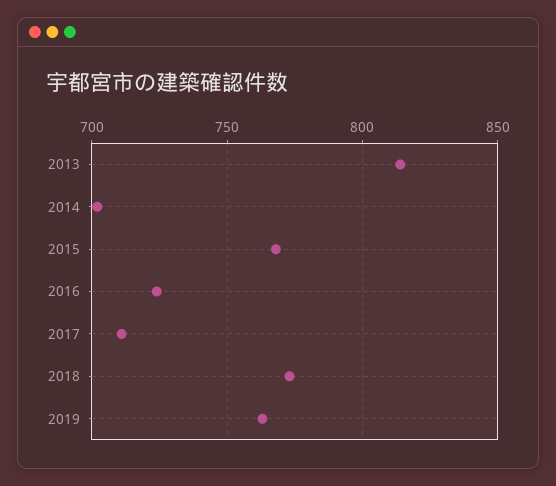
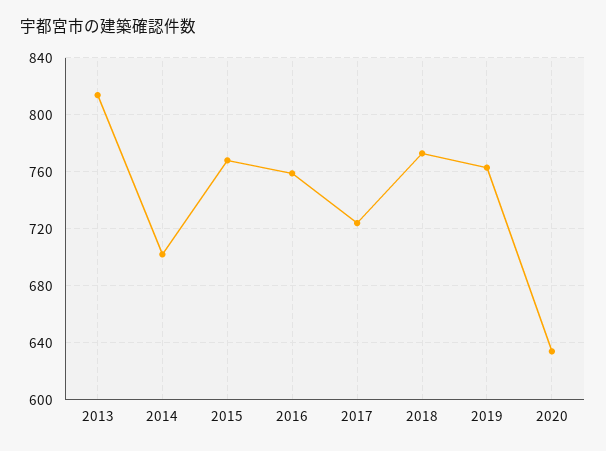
2016: 725 -> 760
2017: 710 -> 725
2020: none -> 635

